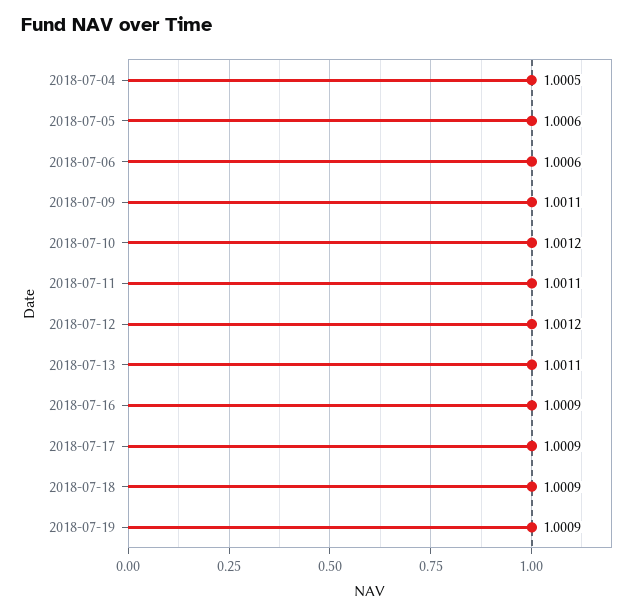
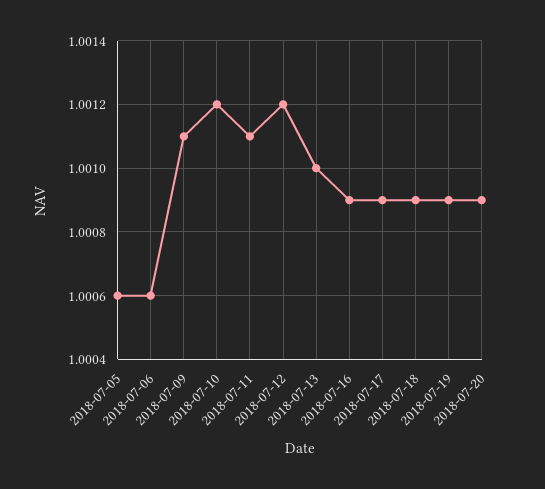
2018-07-04: 1.0005 -> none
2018-07-13: 1.0011 -> 1.001
2018-07-20: none -> 1.0009

